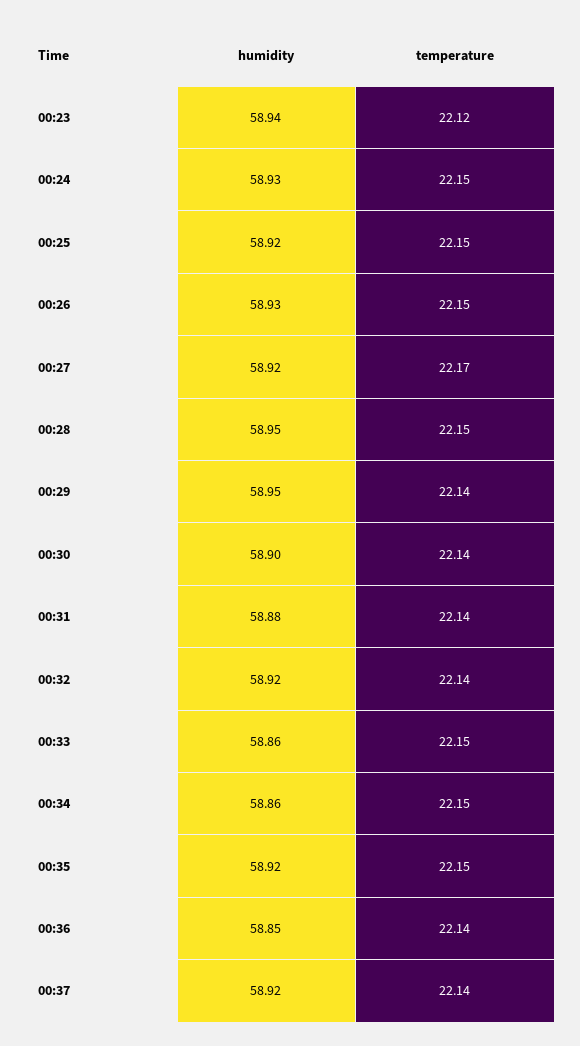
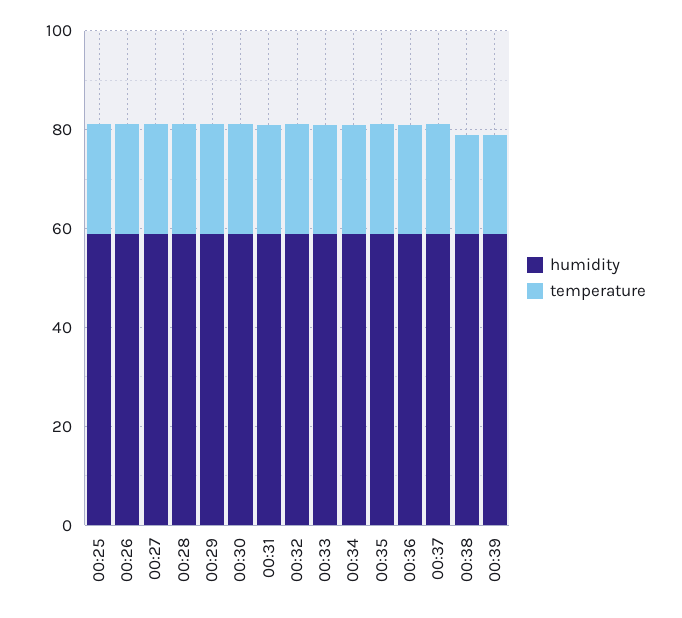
humidity, 00:23: 58.94 -> none
temperature, 00:23: 22.12 -> none
humidity, 00:24: 58.93 -> none
temperature, 00:24: 22.15 -> none
humidity, 00:38: none -> 60
temperature, 00:38: none -> 20
humidity, 00:39: none -> 60
temperature, 00:39: none -> 20

